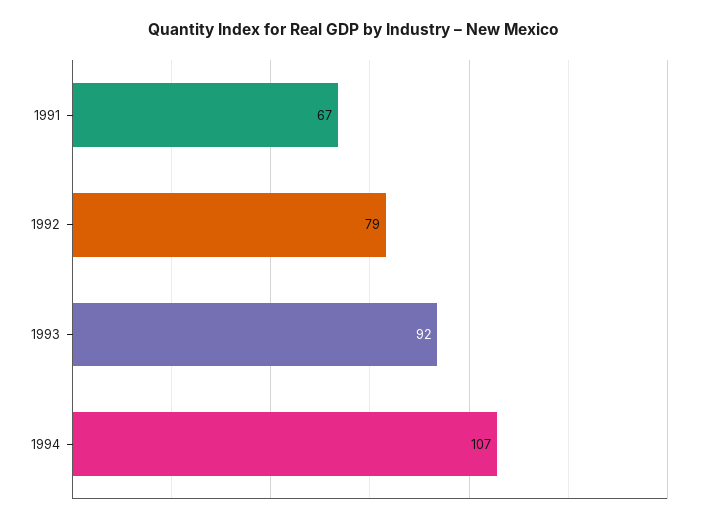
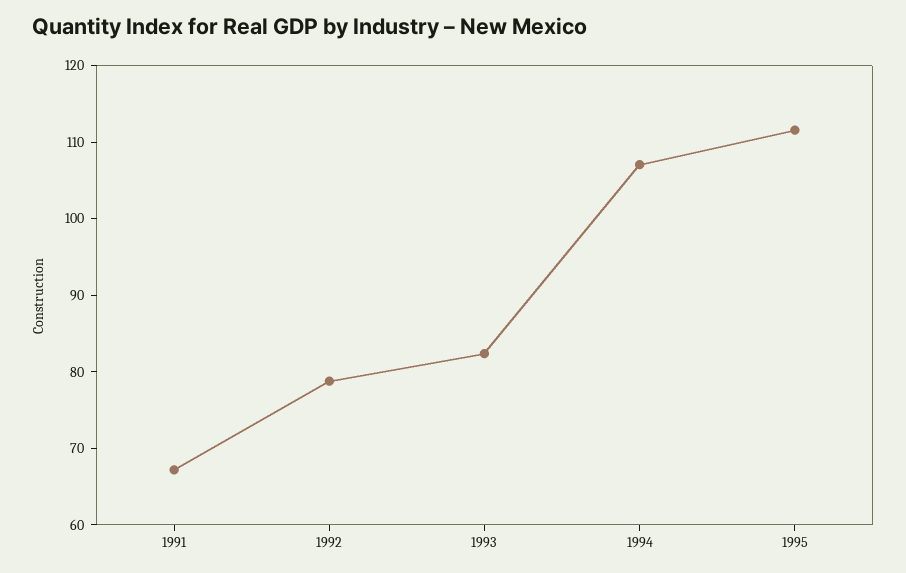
1993: 92 -> 82
1995: none -> 112

